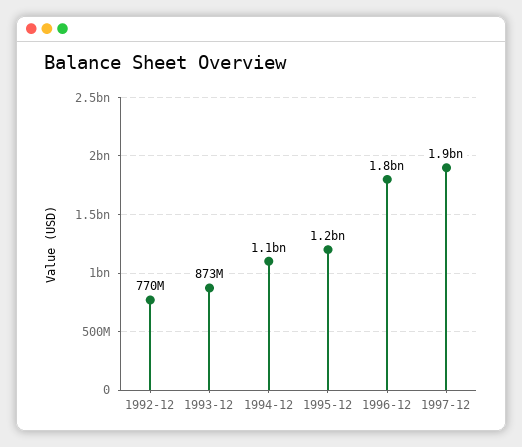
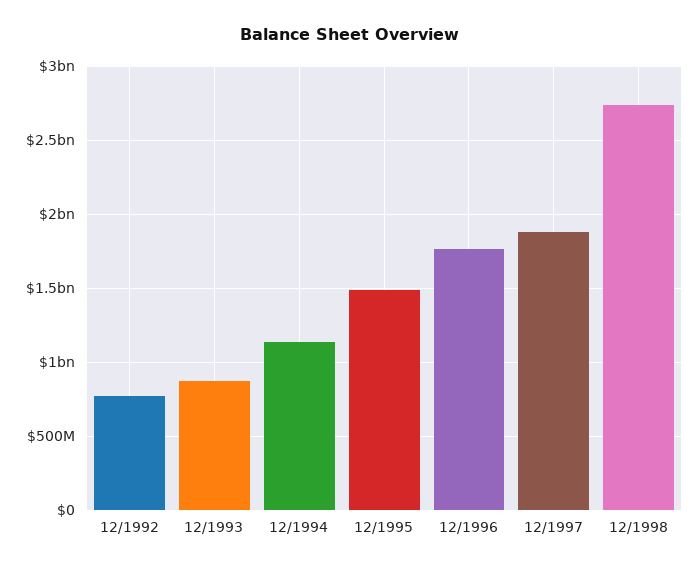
1995-12: 1200000000 -> 1500000000
12/1998: none -> 2750000000

